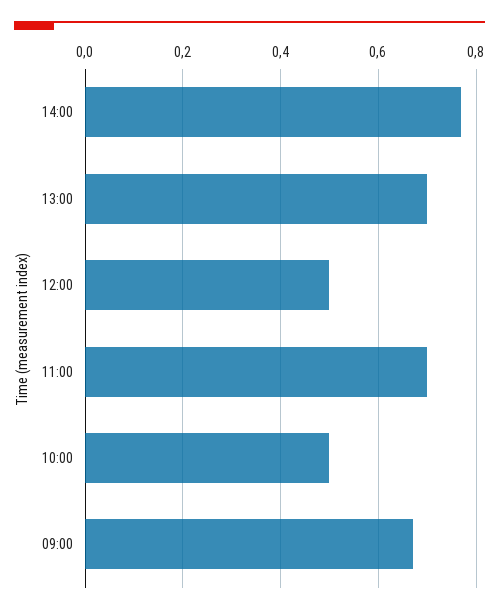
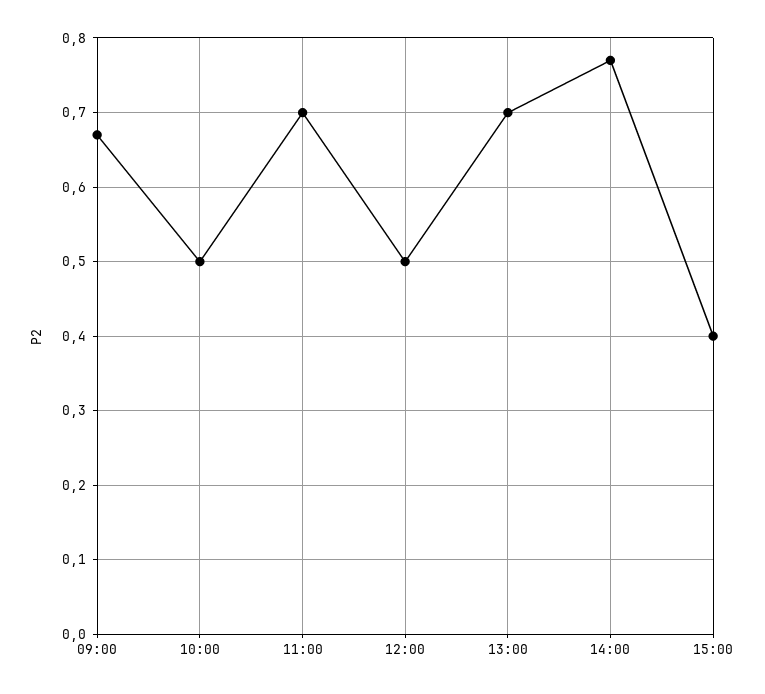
15:00: none -> 0.4

